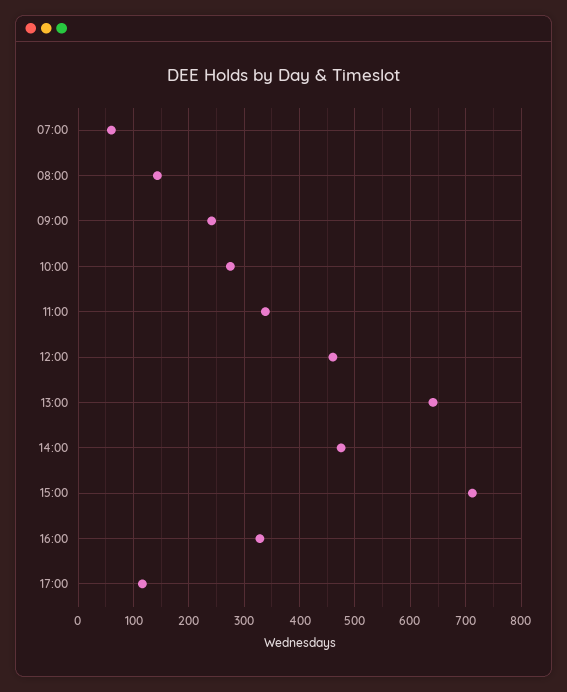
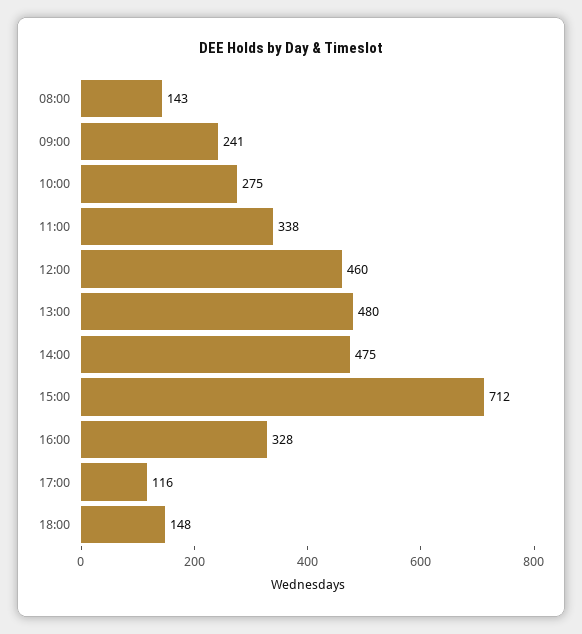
07:00: 60 -> none
13:00: 640 -> 480
18:00: none -> 148

